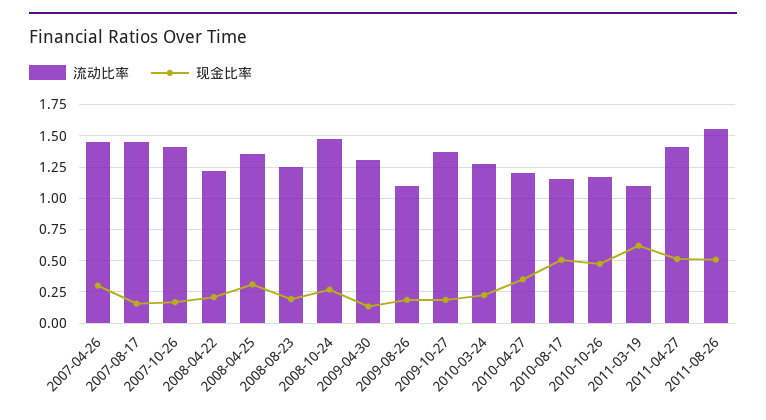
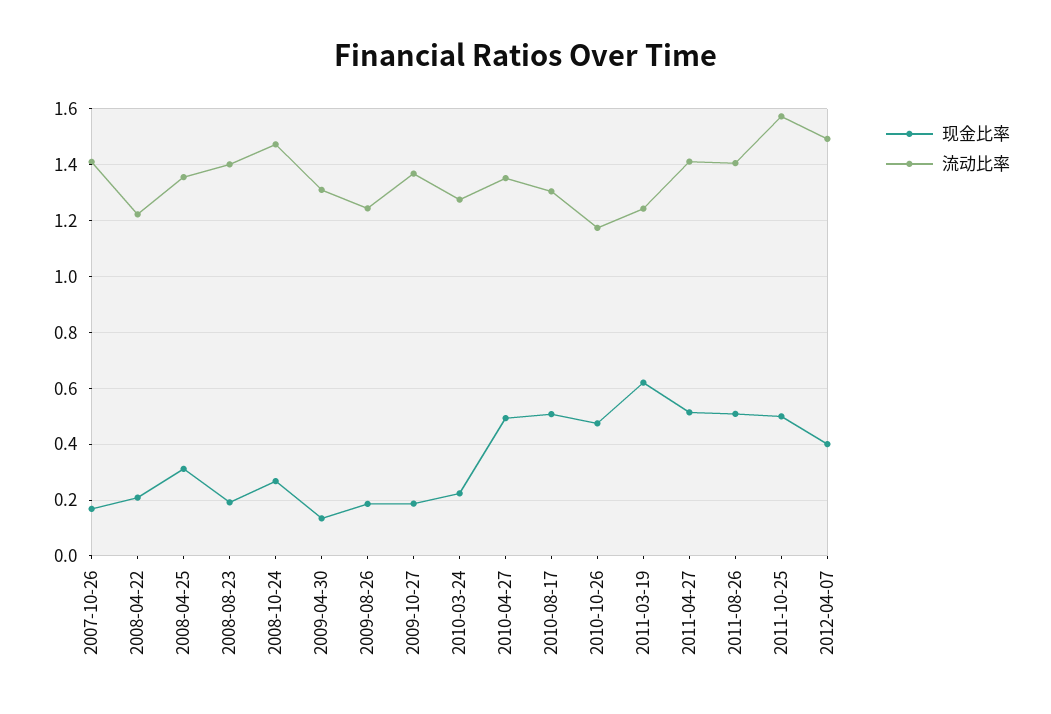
流动比率, 2007-04-26: 1.45 -> none
现金比率, 2007-04-26: 0.3 -> none
流动比率, 2007-08-17: 1.45 -> none
现金比率, 2007-08-17: 0.15 -> none
流动比率, 2008-08-23: 1.25 -> 1.4
流动比率, 2009-08-26: 1.1 -> 1.25
流动比率, 2010-04-27: 1.2 -> 1.35
现金比率, 2010-04-27: 0.35 -> 0.5
流动比率, 2010-08-17: 1.15 -> 1.3
流动比率, 2011-03-19: 1.1 -> 1.25
流动比率, 2011-08-26: 1.55 -> 1.4
现金比率, 2011-10-25: none -> 0.5
流动比率, 2011-10-25: none -> 1.575
现金比率, 2012-04-07: none -> 0.4
流动比率, 2012-04-07: none -> 1.5

